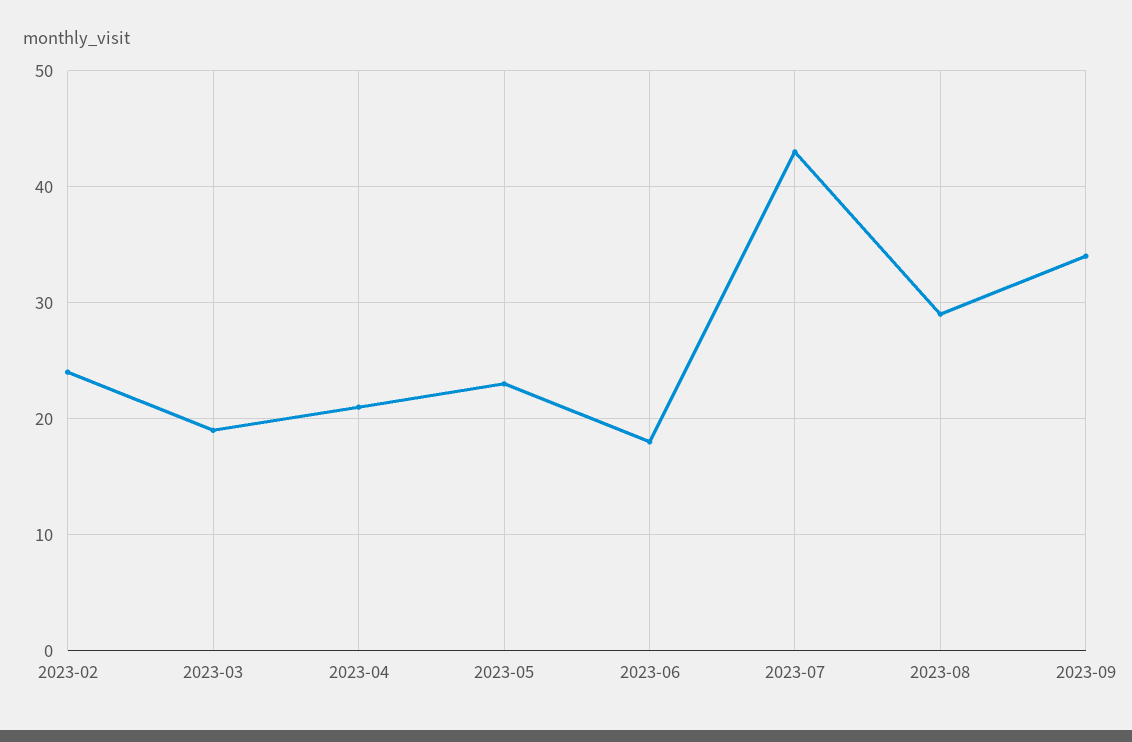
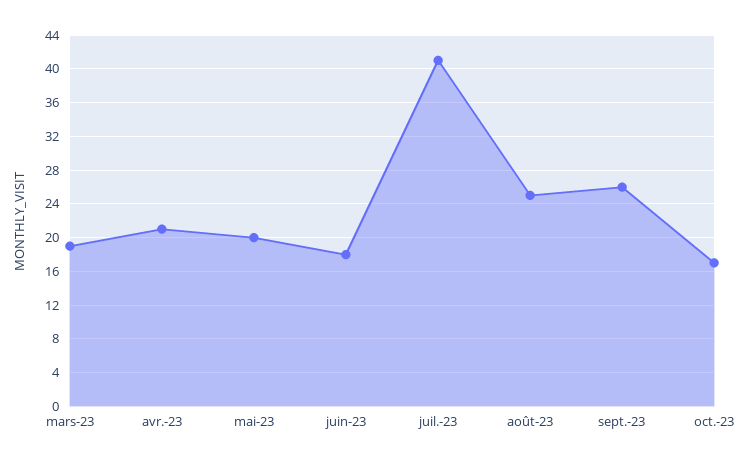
2023-02: 24 -> none
2023-05: 23 -> 20
2023-07: 43 -> 41
2023-08: 29 -> 25
2023-09: 34 -> 26
oct.-23: none -> 17

